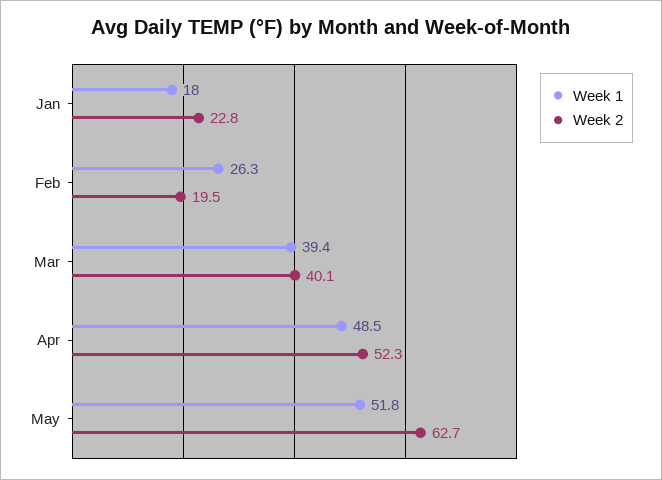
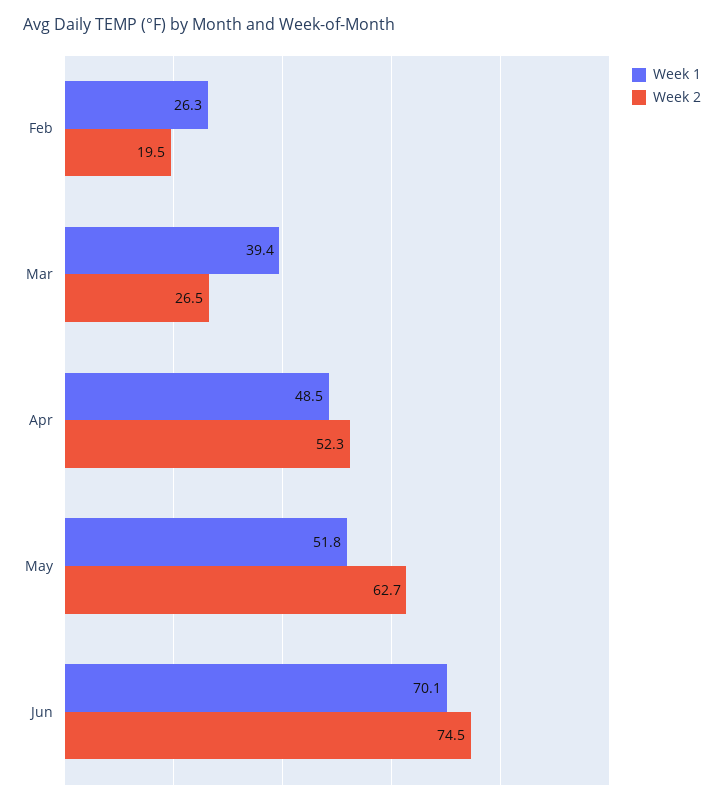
Week 1, Jan: 18 -> none
Week 2, Jan: 22.8 -> none
Week 2, Mar: 40.1 -> 26.5
Week 1, Jun: none -> 70.1
Week 2, Jun: none -> 74.5

